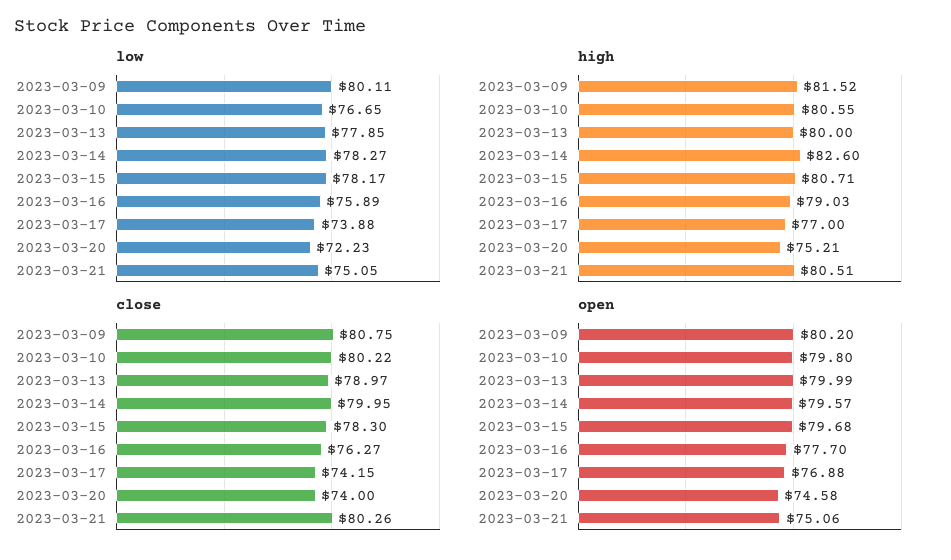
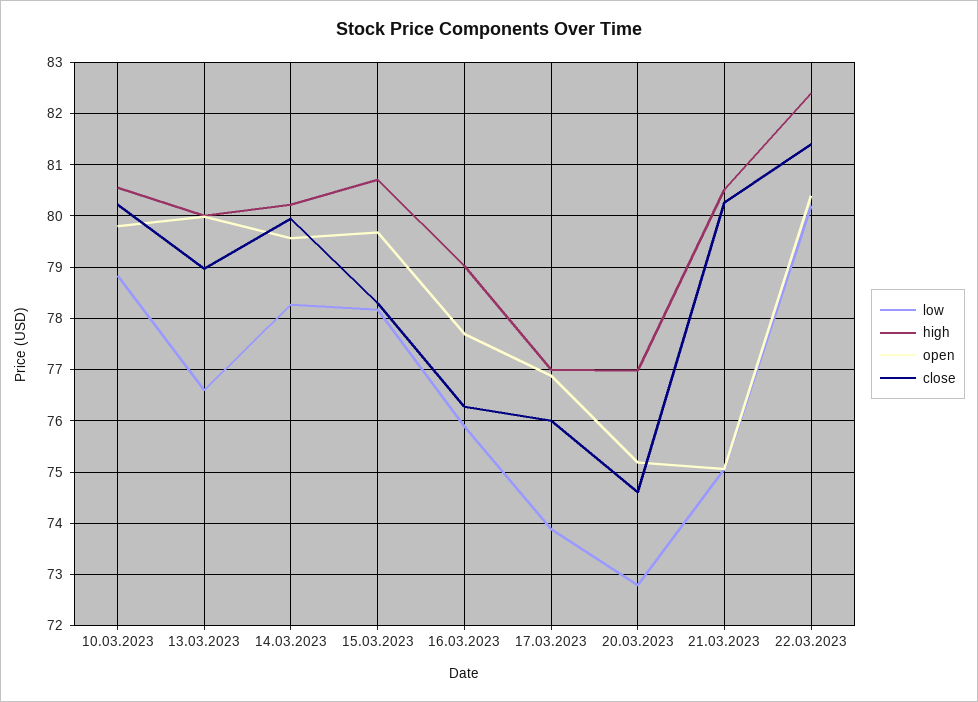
low, 2023-03-09: 80.11 -> none
low, 2023-03-10: 76.65 -> 78.8
low, 2023-03-13: 77.85 -> 76.6
low, 2023-03-20: 72.23 -> 72.8
high, 2023-03-09: 81.52 -> none
high, 2023-03-14: 82.6 -> 80.2
high, 2023-03-20: 75.21 -> 77
close, 2023-03-09: 80.75 -> none
close, 2023-03-17: 74.15 -> 76
close, 2023-03-20: 74 -> 74.6
open, 2023-03-09: 80.2 -> none
open, 2023-03-20: 74.58 -> 75.2
low, 22.03.2023: none -> 80.2
high, 22.03.2023: none -> 82.4
open, 22.03.2023: none -> 80.4
close, 22.03.2023: none -> 81.4

